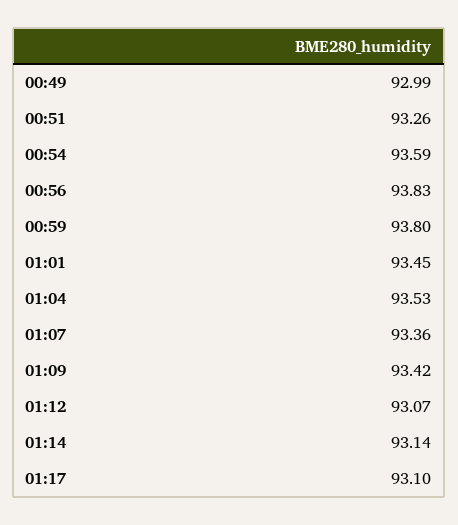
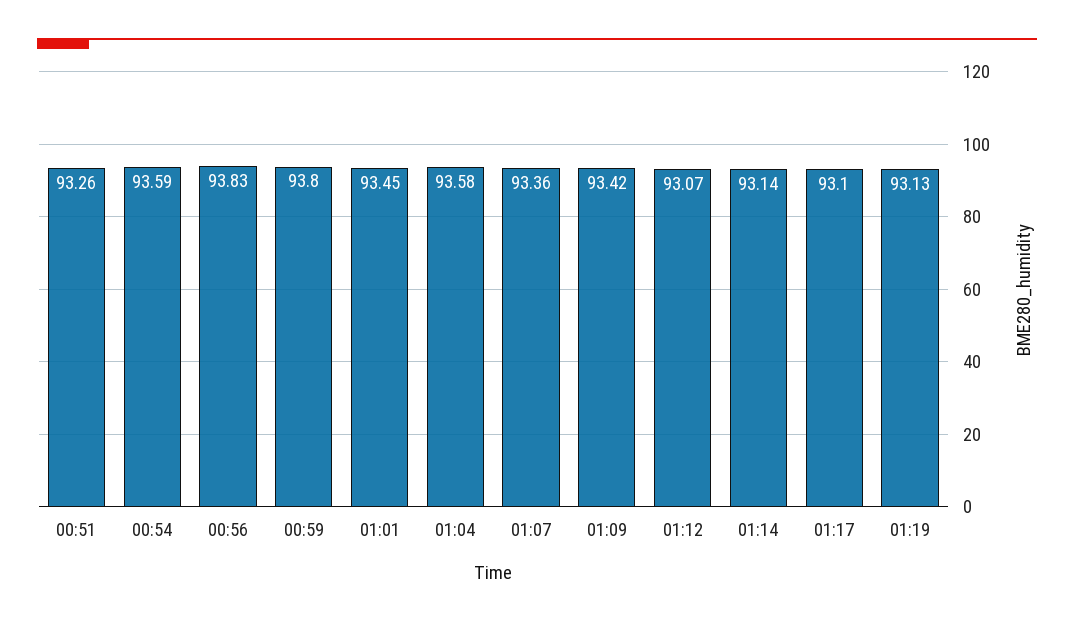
00:49: 92.99 -> none
01:04: 93.53 -> 93.58
01:19: none -> 93.13

